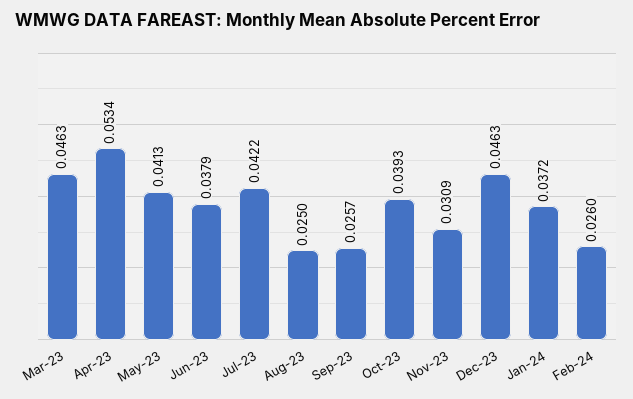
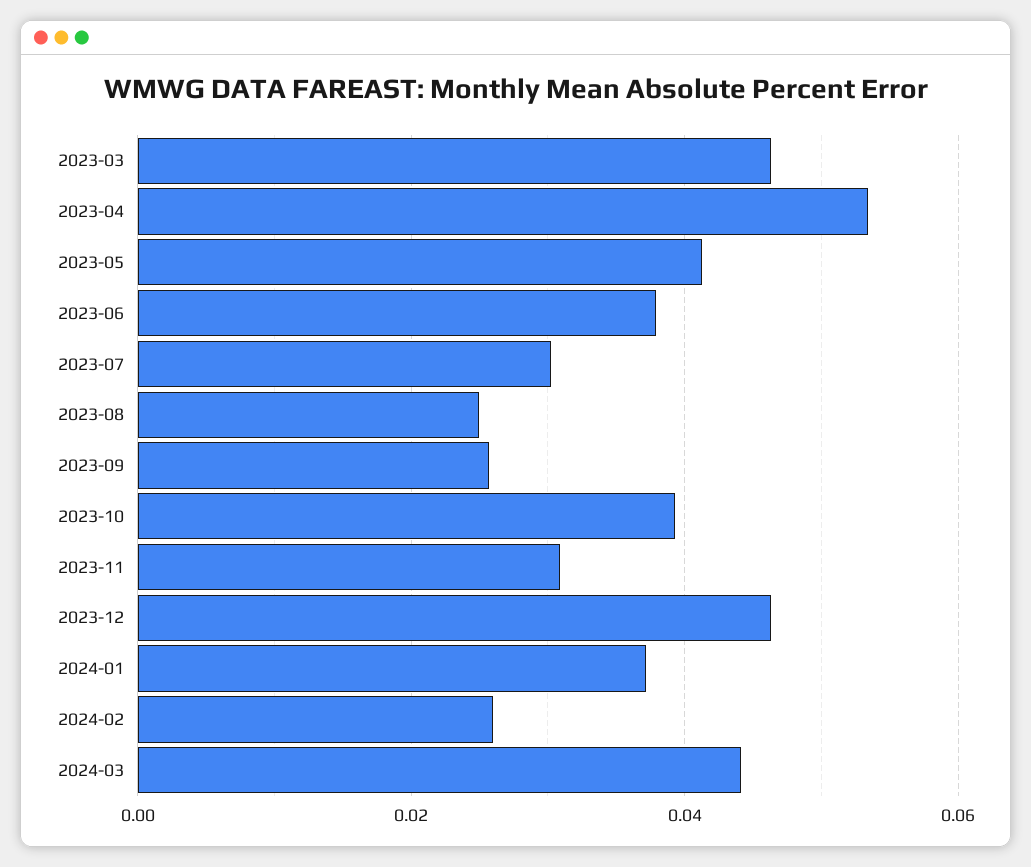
Jul-23: 0.0422 -> 0.03
2024-03: none -> 0.044

